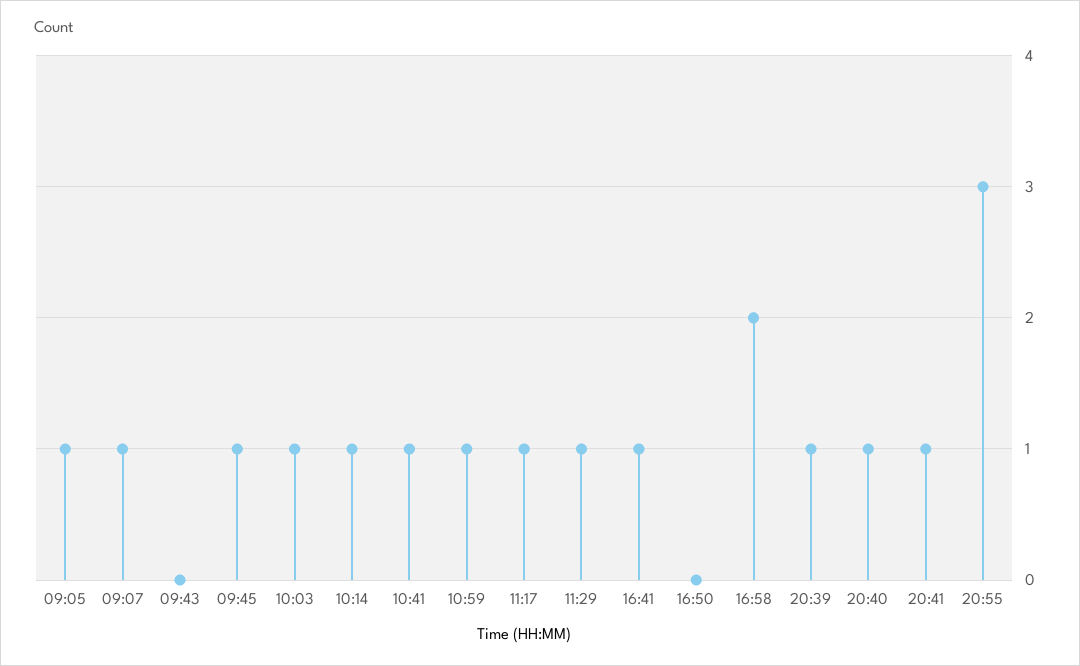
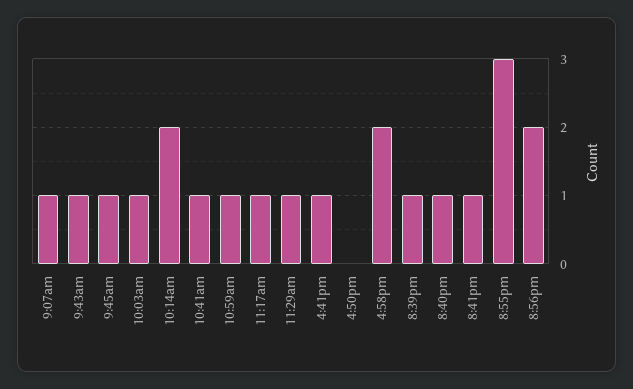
09:05: 1 -> none
09:43: 0 -> 1
10:14: 1 -> 2
8:56pm: none -> 2

